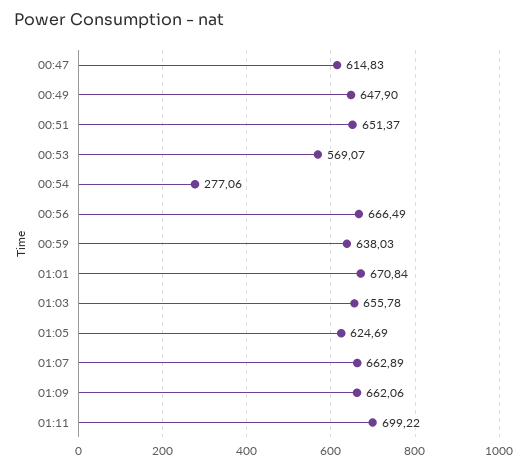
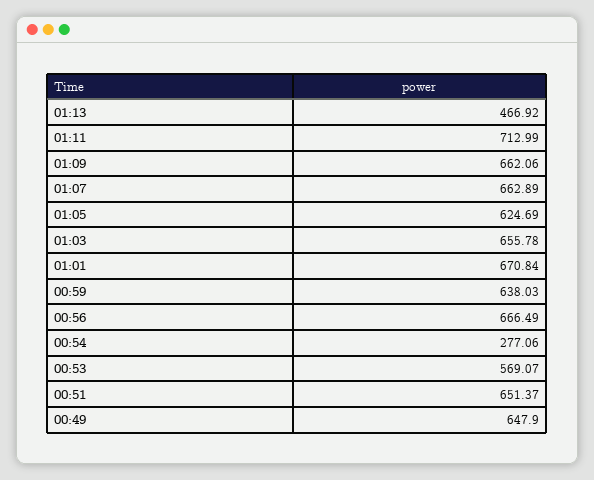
00:47: 614.83 -> none
01:11: 699.22 -> 712.99
01:13: none -> 466.92

